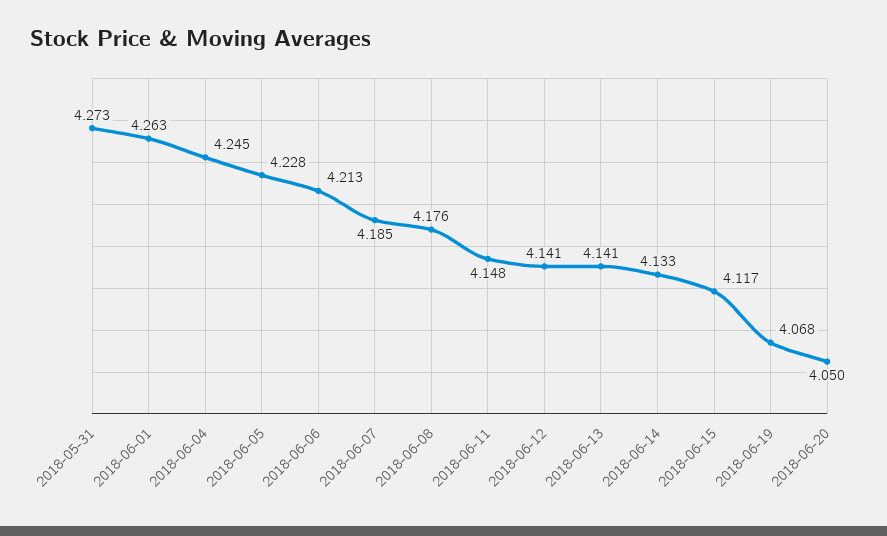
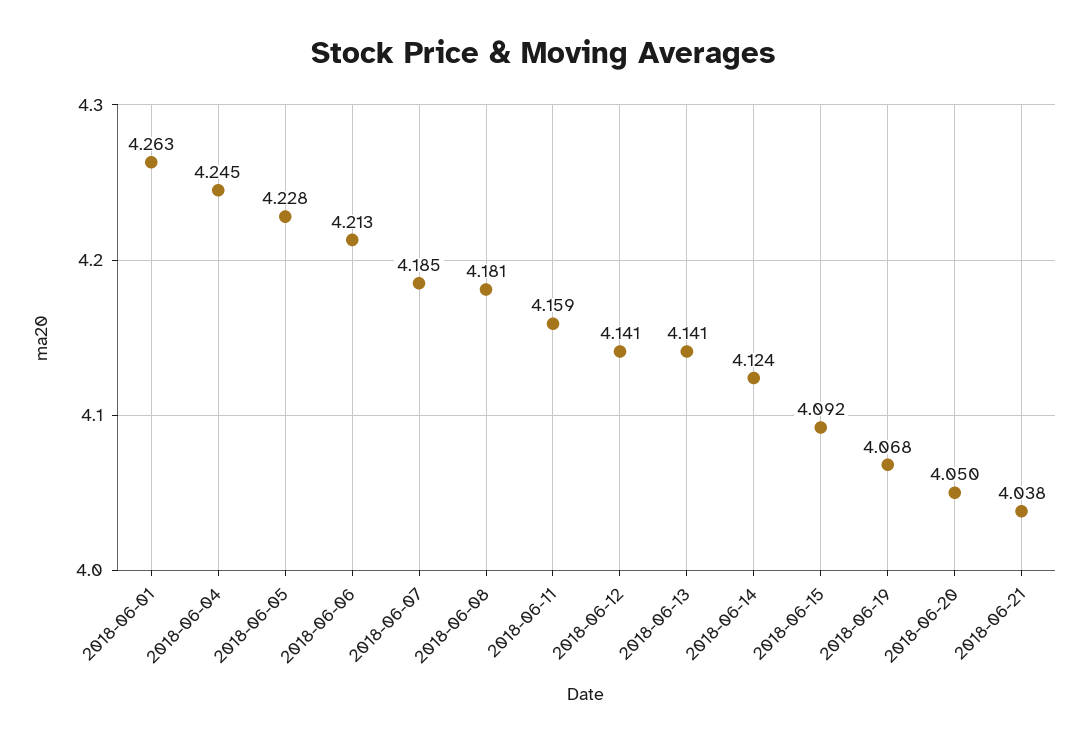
2018-05-31: 4.273 -> none
2018-06-08: 4.176 -> 4.181
2018-06-11: 4.148 -> 4.159
2018-06-14: 4.133 -> 4.124
2018-06-15: 4.117 -> 4.092
2018-06-21: none -> 4.038

